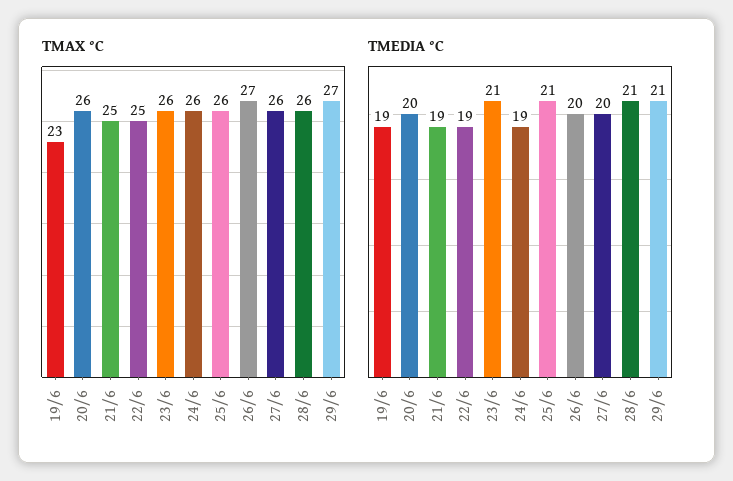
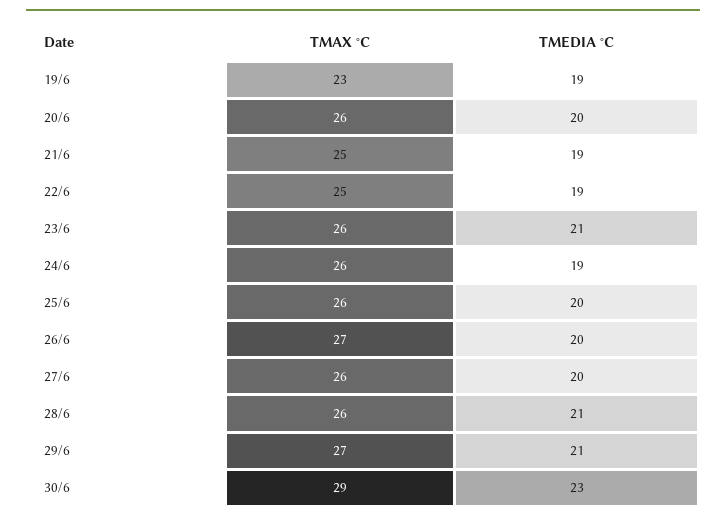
TMEDIA °C, 25/6: 21 -> 20
TMAX °C, 30/6: none -> 29
TMEDIA °C, 30/6: none -> 23

